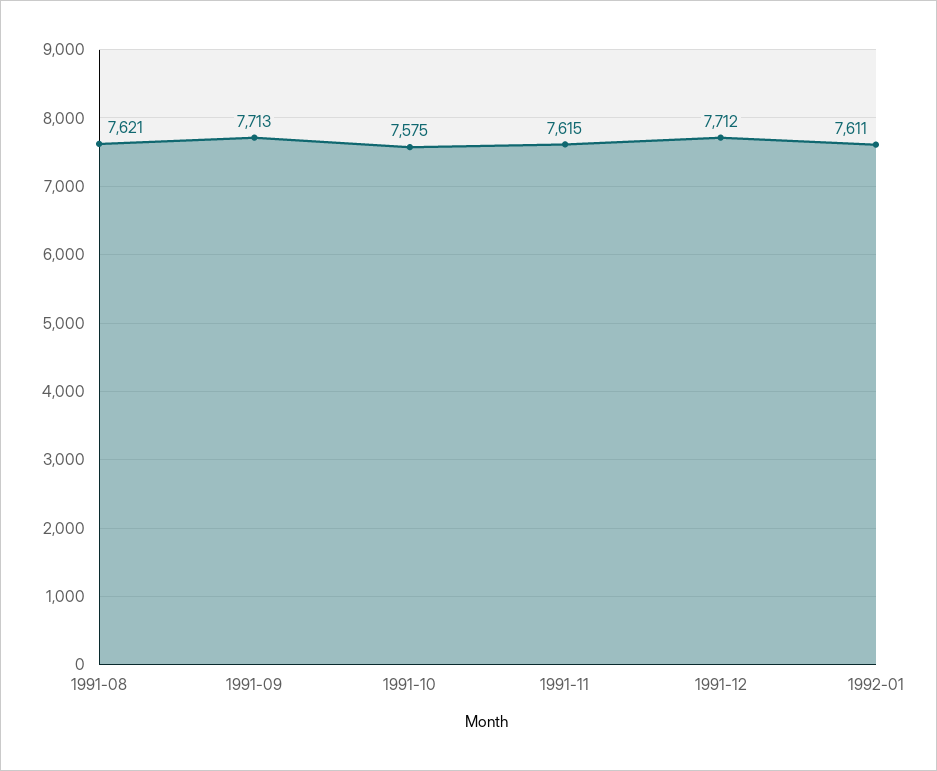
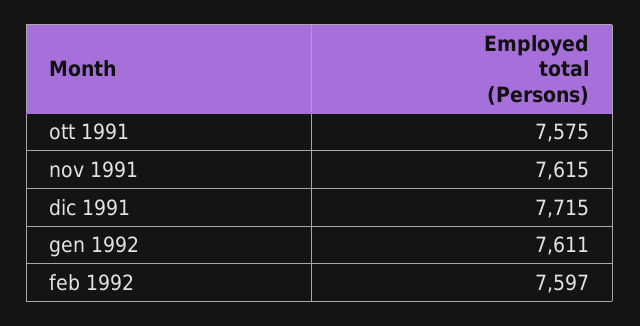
1991-08: 7621 -> none
1991-09: 7713 -> none
1991-12: 7712 -> 7715
feb 1992: none -> 7597

